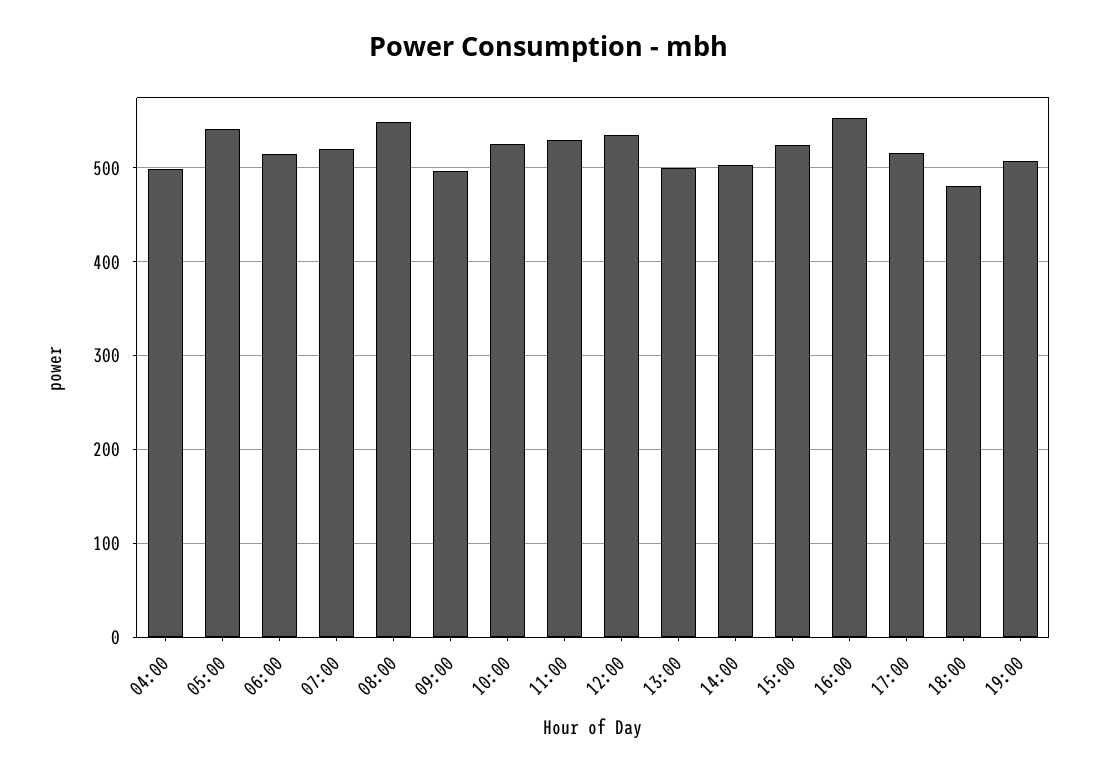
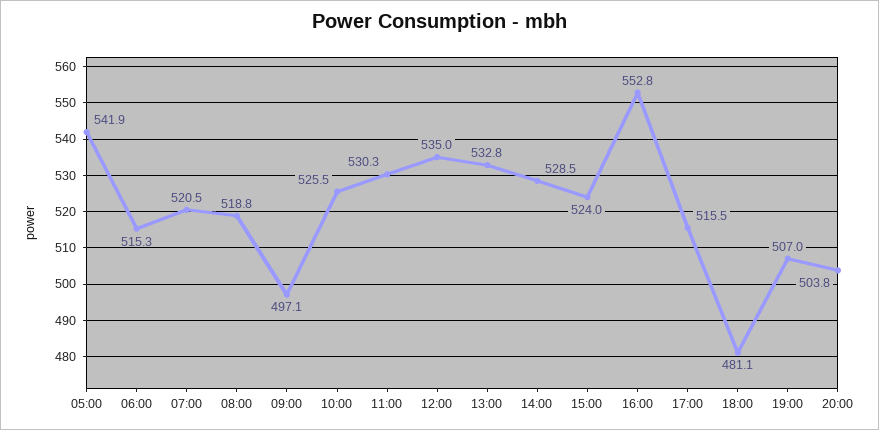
04:00: 500 -> none
08:00: 550 -> 518.8
13:00: 500 -> 532.8
14:00: 500 -> 528.5
20:00: none -> 503.8

